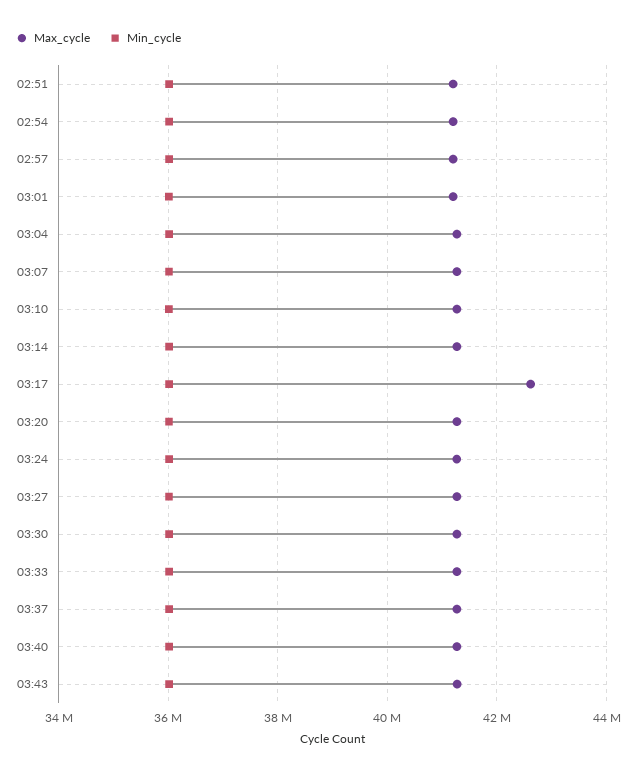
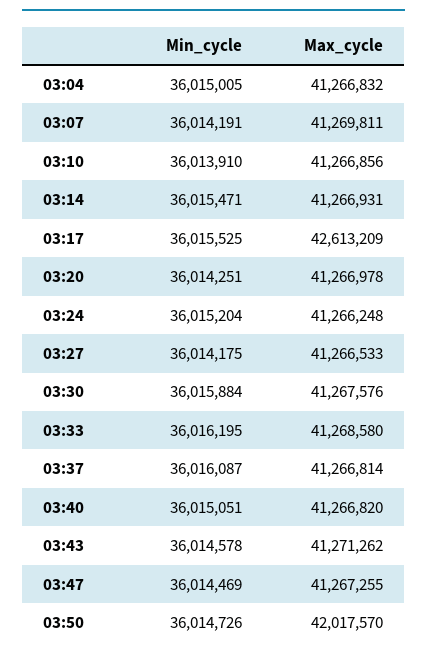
Max_cycle, 02:51: 41200000 -> none
Min_cycle, 02:51: 36000000 -> none
Max_cycle, 02:54: 41200000 -> none
Min_cycle, 02:54: 36000000 -> none
Max_cycle, 02:57: 41200000 -> none
Min_cycle, 02:57: 36000000 -> none
Max_cycle, 03:01: 41200000 -> none
Min_cycle, 03:01: 36000000 -> none
Min_cycle, 03:47: none -> 36014469
Max_cycle, 03:47: none -> 41267255
Min_cycle, 03:50: none -> 36014726
Max_cycle, 03:50: none -> 42017570

